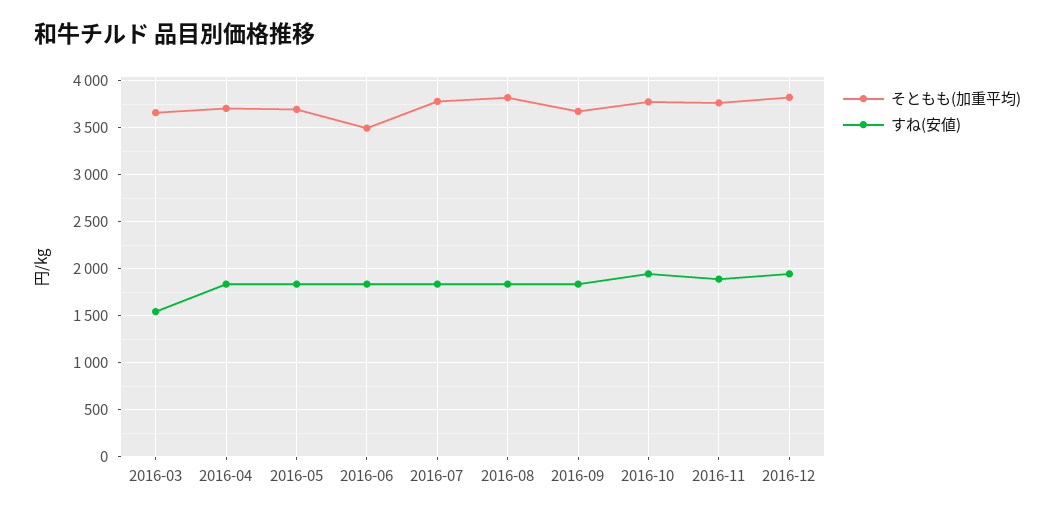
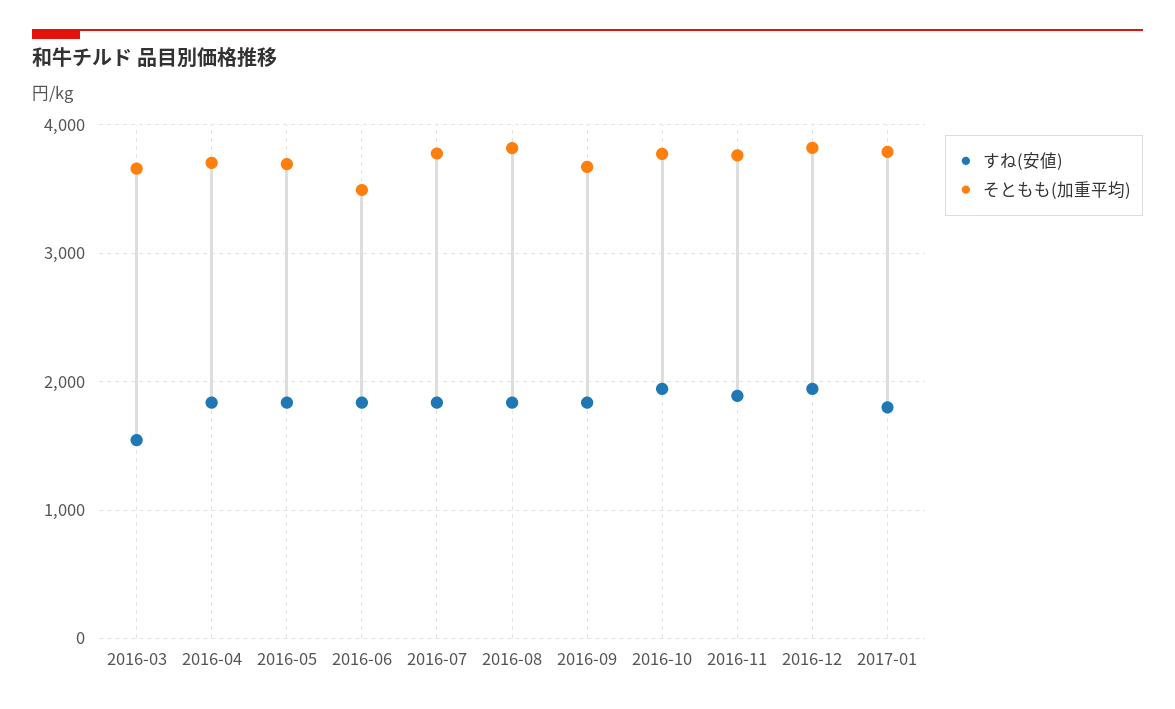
すね(安値), 2017-01: none -> 1800
そともも(加重平均), 2017-01: none -> 3800

